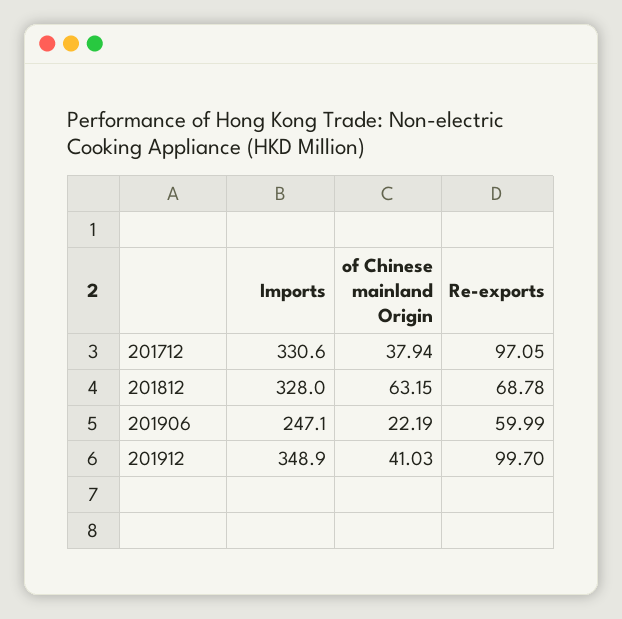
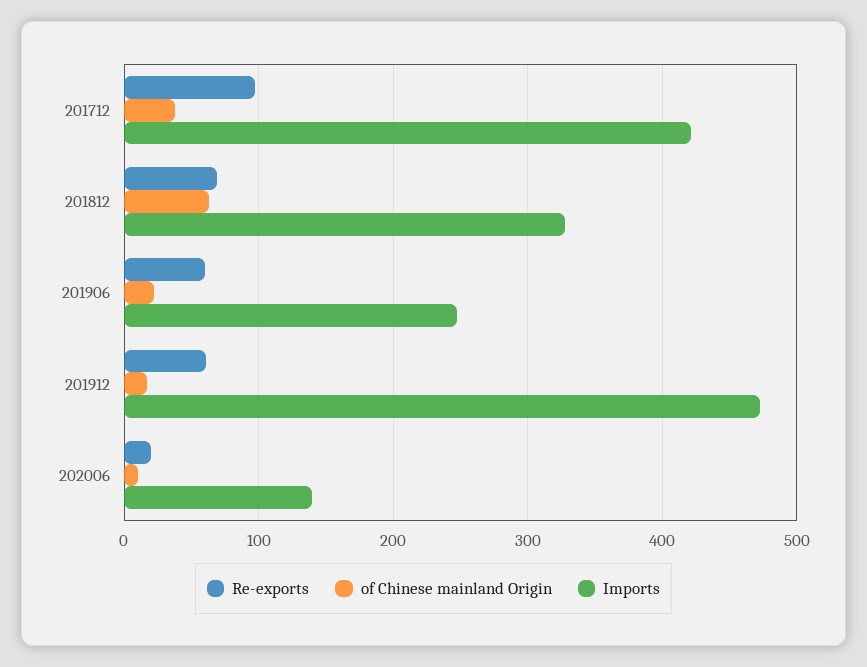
Imports, 201712: 330.6 -> 420
Imports, 201912: 348.9 -> 470
of Chinese mainland Origin, 201912: 41.03 -> 20
Re-exports, 201912: 99.7 -> 60
Re-exports, 202006: none -> 20
of Chinese mainland Origin, 202006: none -> 10
Imports, 202006: none -> 140

